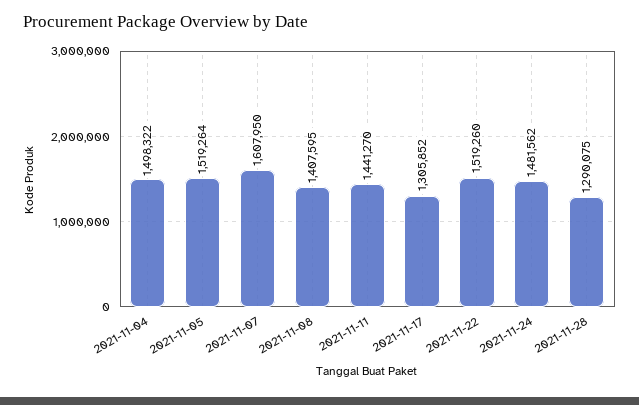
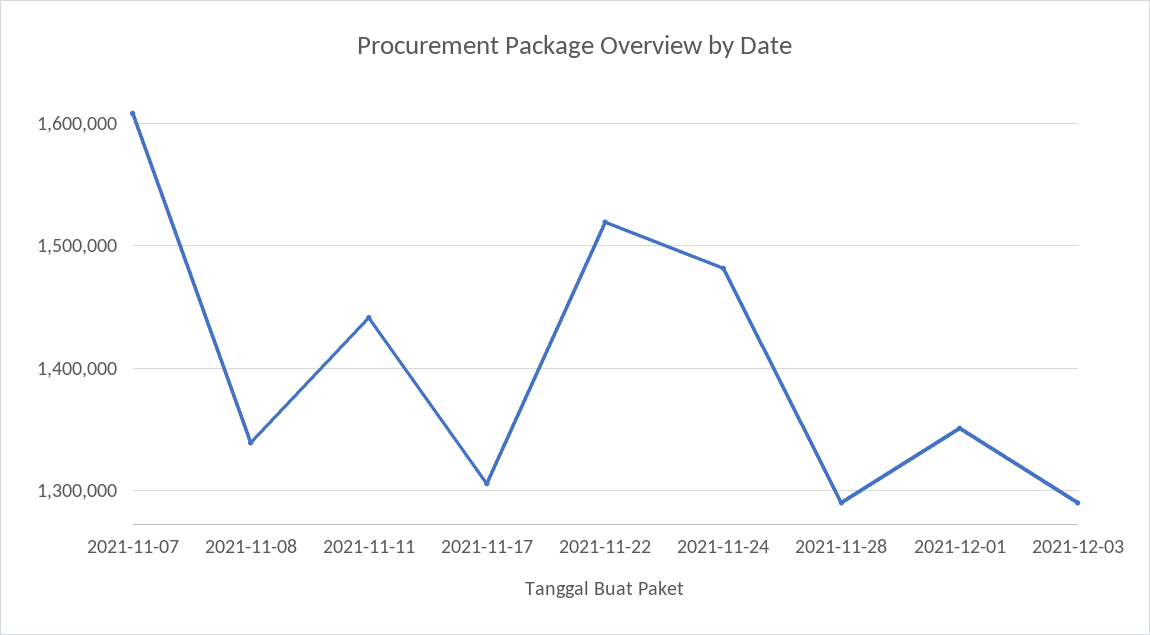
2021-11-04: 1498322 -> none
2021-11-05: 1519264 -> none
2021-11-08: 1407595 -> 1340000
2021-12-01: none -> 1350000
2021-12-03: none -> 1290000

